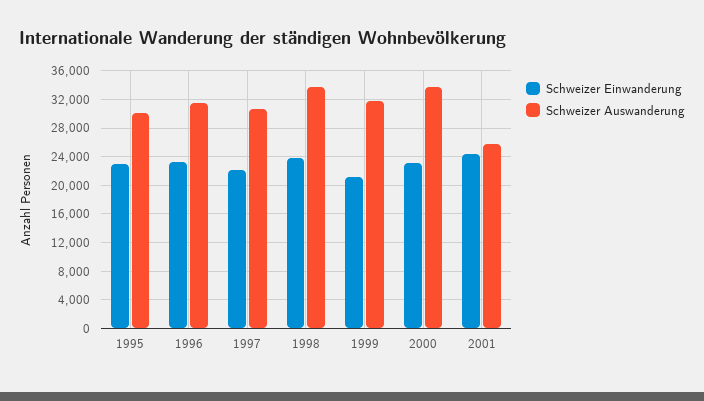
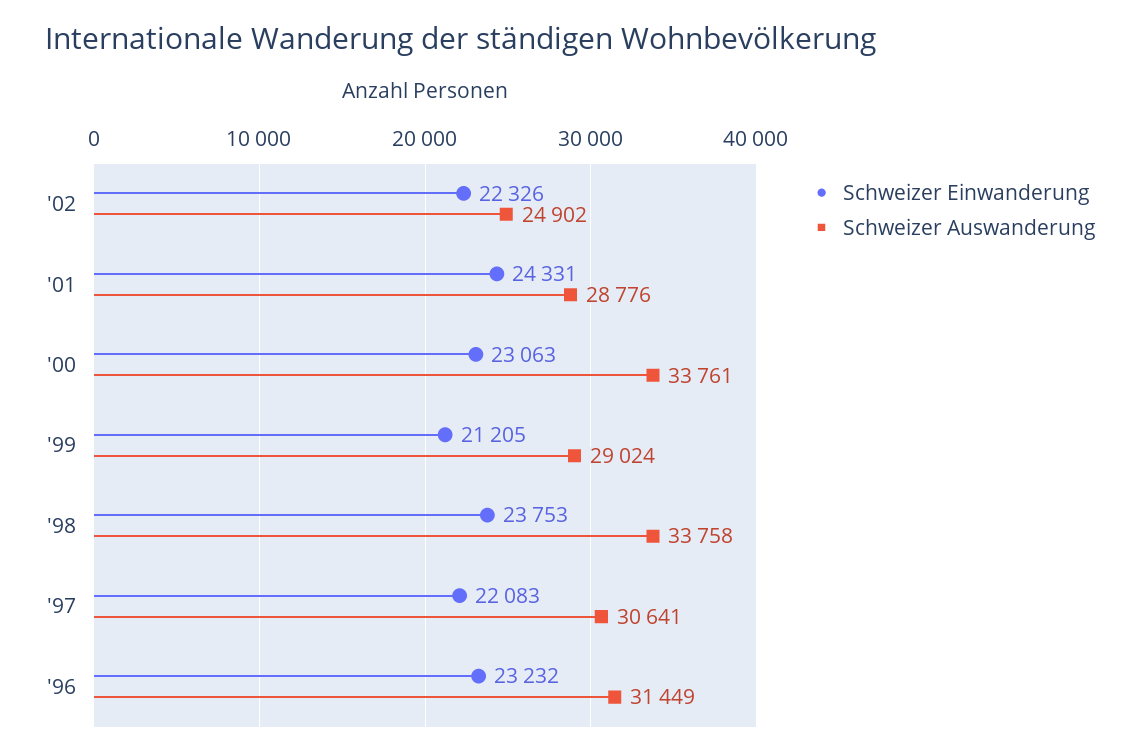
Schweizer Einwanderung, 1995: 23000 -> none
Schweizer Auswanderung, 1995: 30000 -> none
Schweizer Auswanderung, 1999: 32000 -> 29024
Schweizer Auswanderung, 2001: 26000 -> 28776
Schweizer Einwanderung, '02: none -> 22326
Schweizer Auswanderung, '02: none -> 24902

